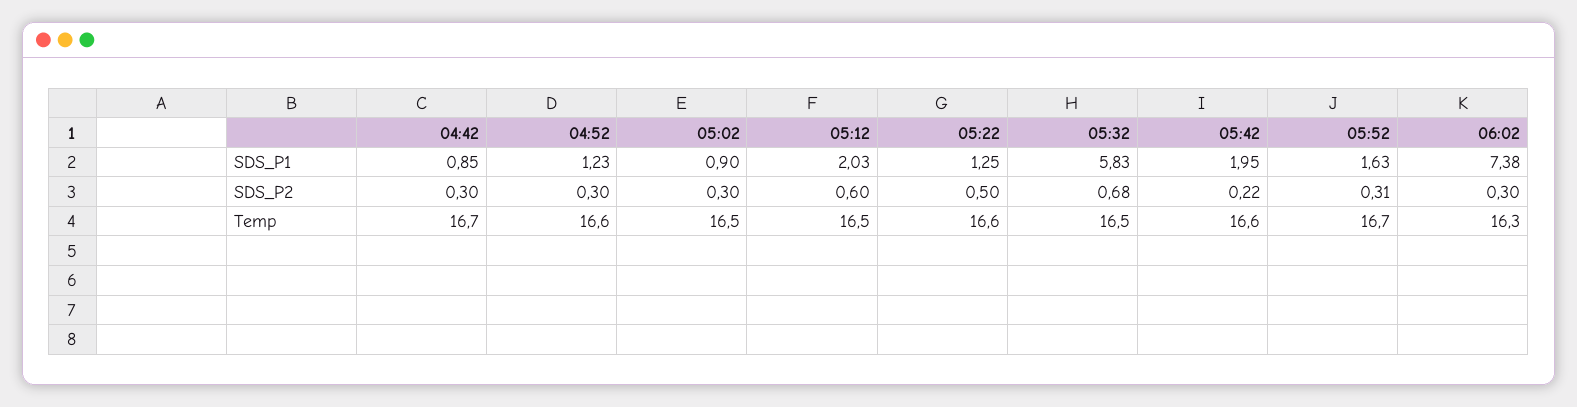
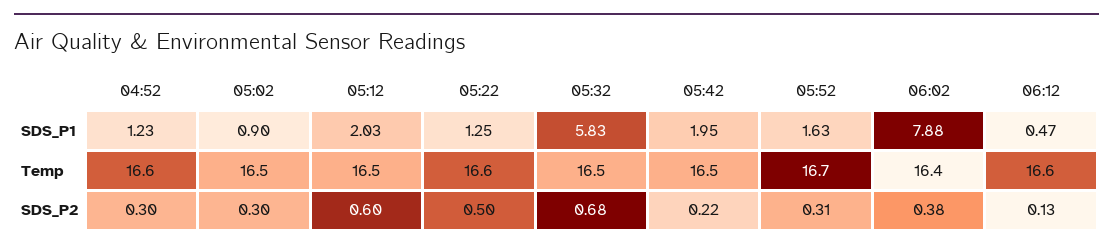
04:42, SDS_P1: 0.85 -> none
06:02, SDS_P1: 7.38 -> 7.88
04:42, SDS_P2: 0.3 -> none
06:02, SDS_P2: 0.3 -> 0.38
04:42, Temp: 16.7 -> none
05:42, Temp: 16.6 -> 16.5
06:02, Temp: 16.3 -> 16.4
06:12, SDS_P1: none -> 0.47
06:12, Temp: none -> 16.6
06:12, SDS_P2: none -> 0.13

